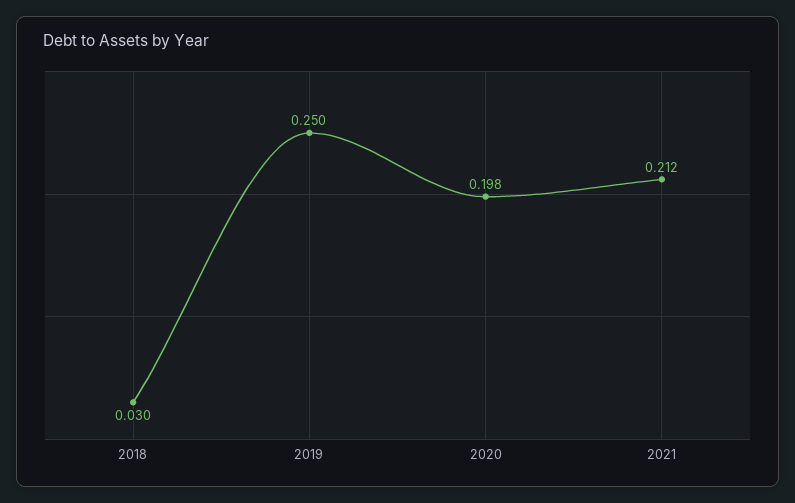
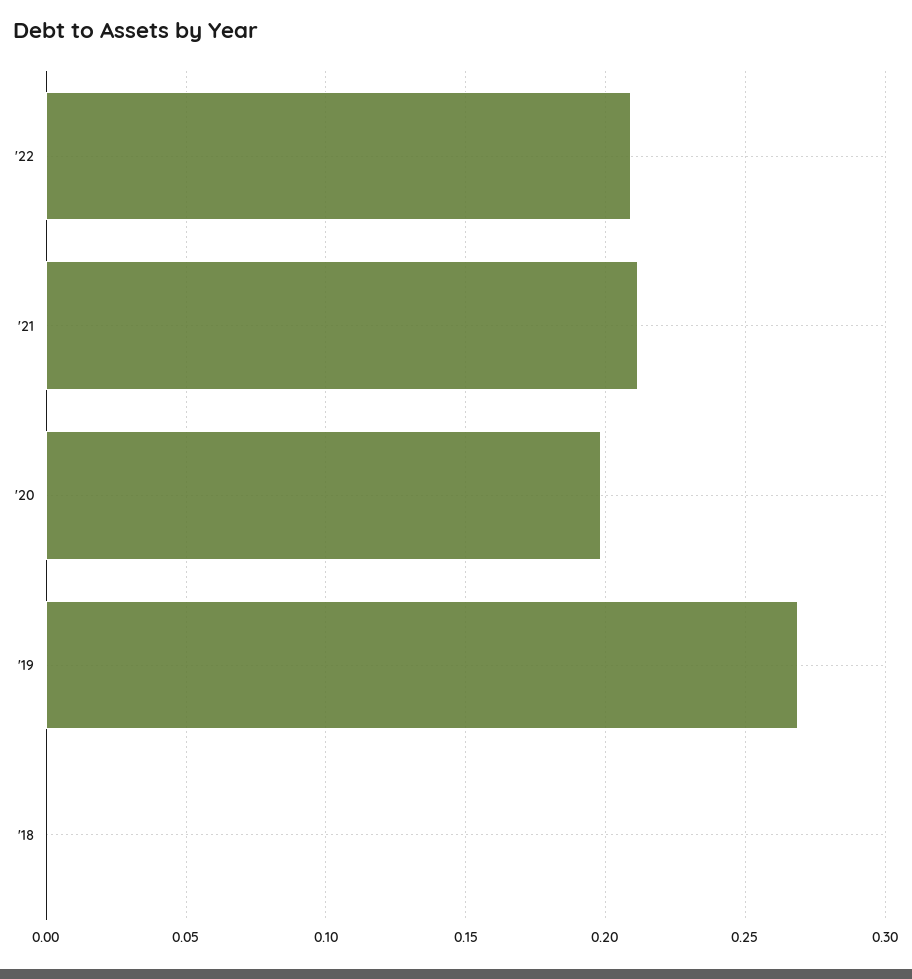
2018: 0.03 -> 0
2019: 0.25 -> 0.27
'22: none -> 0.21

